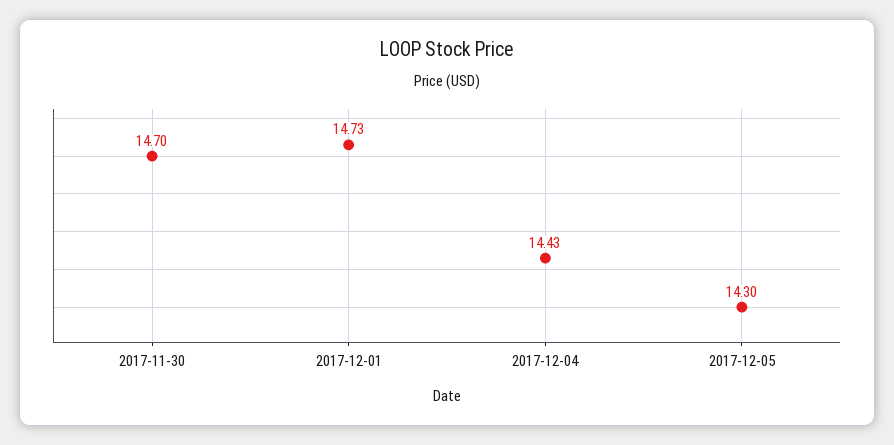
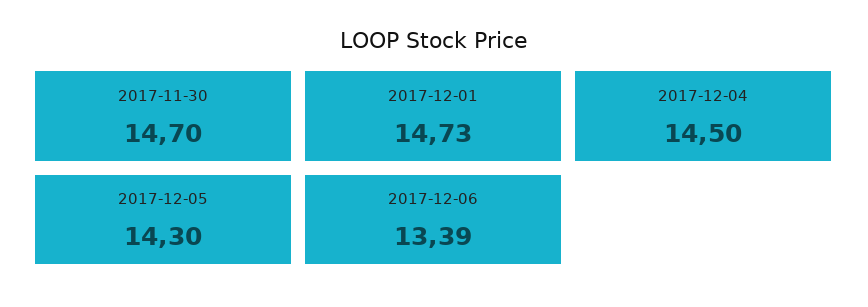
2017-12-04: 14.43 -> 14.5
2017-12-06: none -> 13.39

